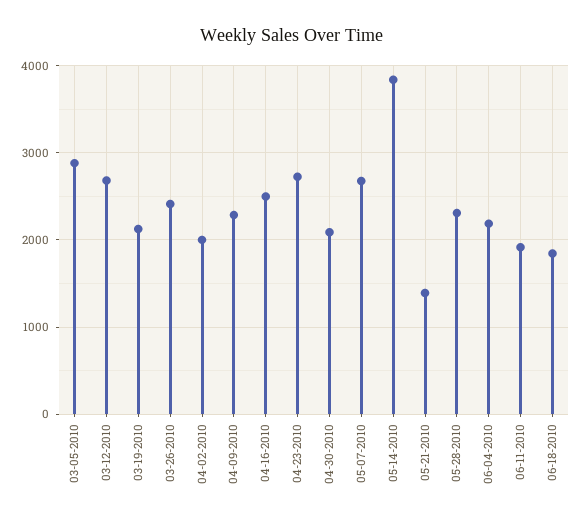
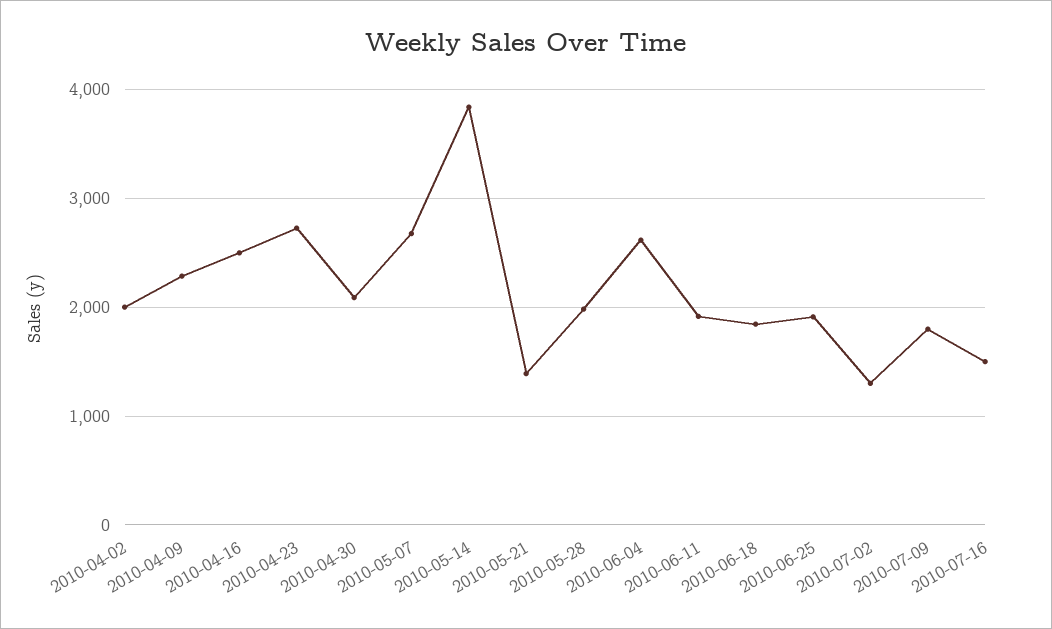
03-05-2010: 2900 -> none
03-12-2010: 2700 -> none
03-19-2010: 2100 -> none
03-26-2010: 2400 -> none
05-28-2010: 2300 -> 2000
06-04-2010: 2200 -> 2600
2010-06-25: none -> 1900
2010-07-02: none -> 1300
2010-07-09: none -> 1800
2010-07-16: none -> 1500

